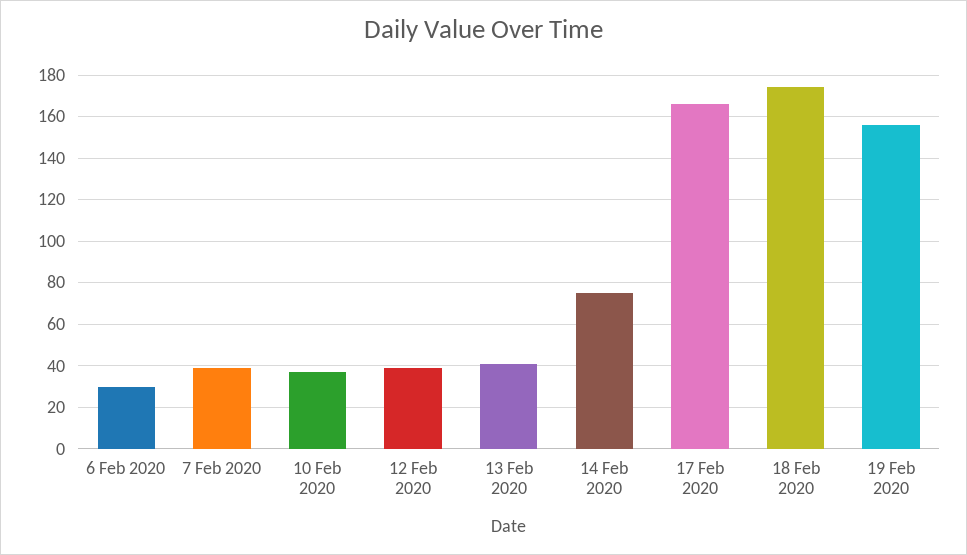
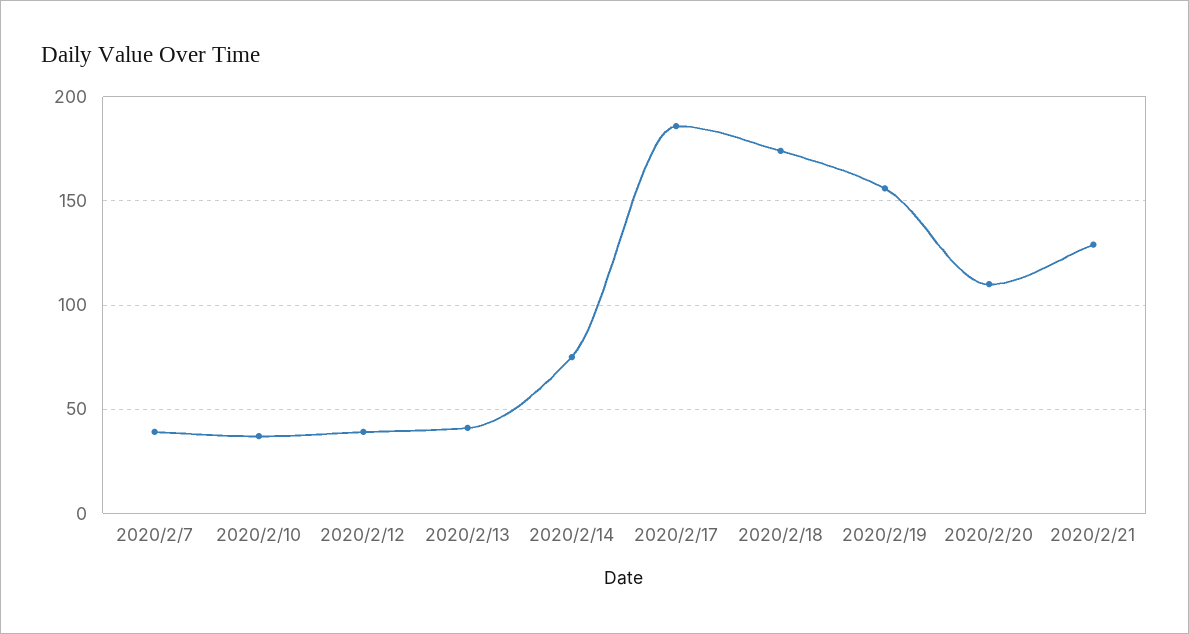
6 Feb 2020: 30 -> none
17 Feb 2020: 165 -> 185
2020/2/20: none -> 110
2020/2/21: none -> 130

